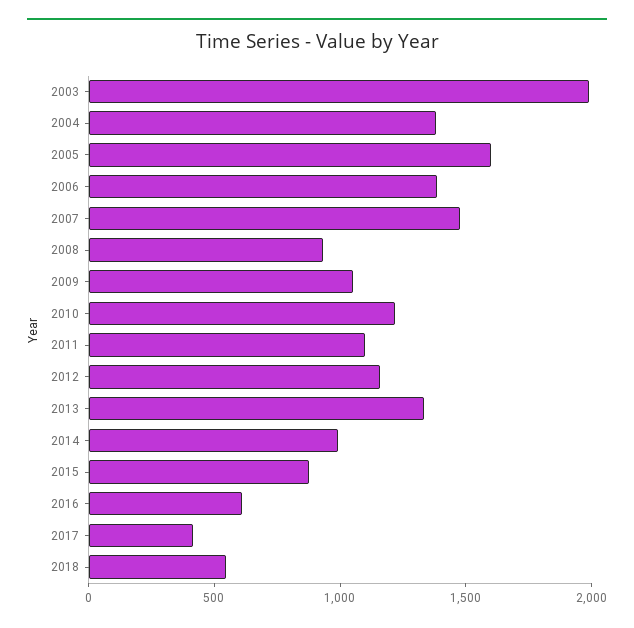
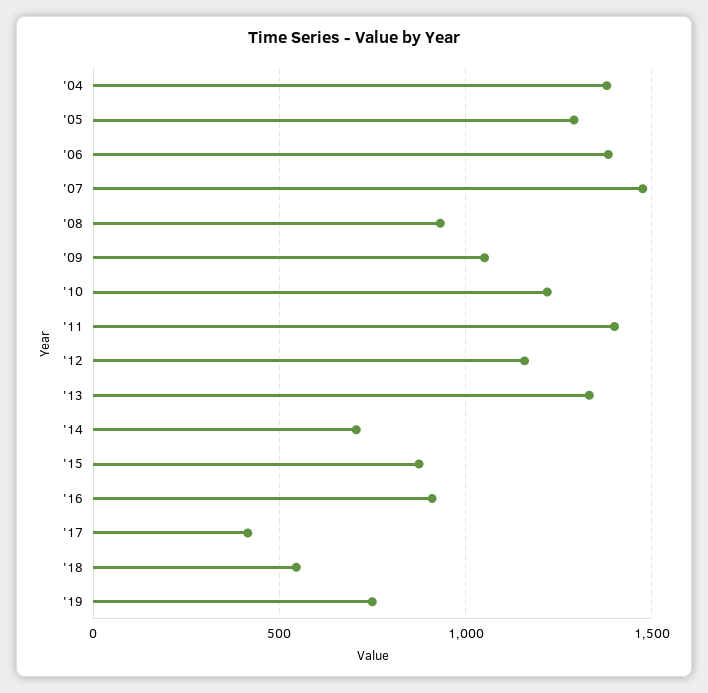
2003: 2000 -> none
2005: 1600 -> 1300
2011: 1100 -> 1400
2014: 1000 -> 700
2016: 600 -> 900
'19: none -> 750

